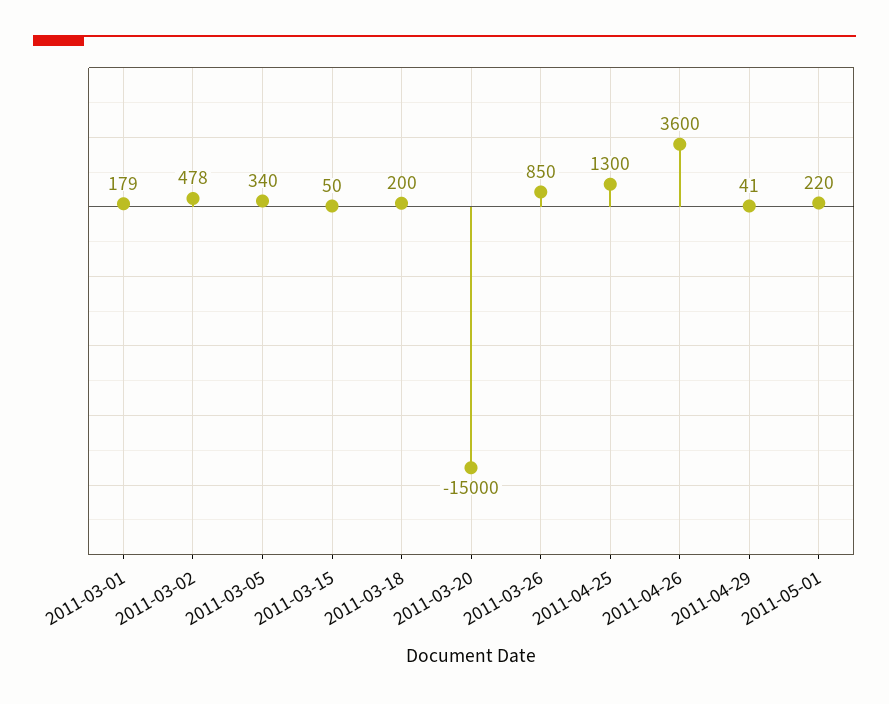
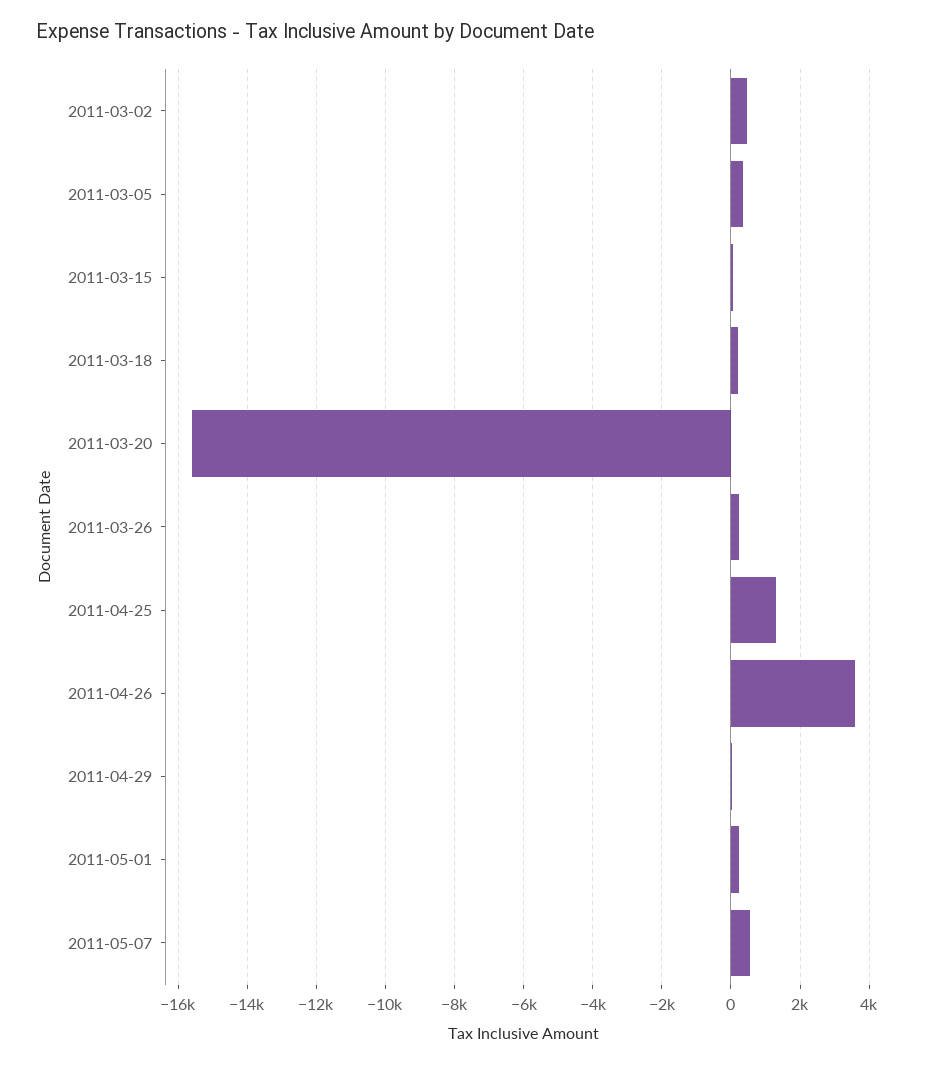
2011-03-01: 179 -> none
2011-03-20: -15000 -> -15600
2011-03-26: 850 -> 200
2011-05-07: none -> 600

